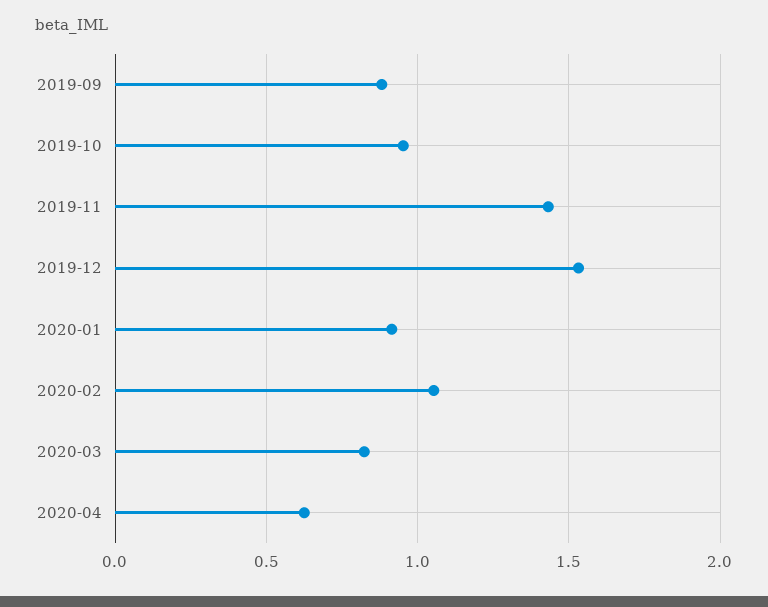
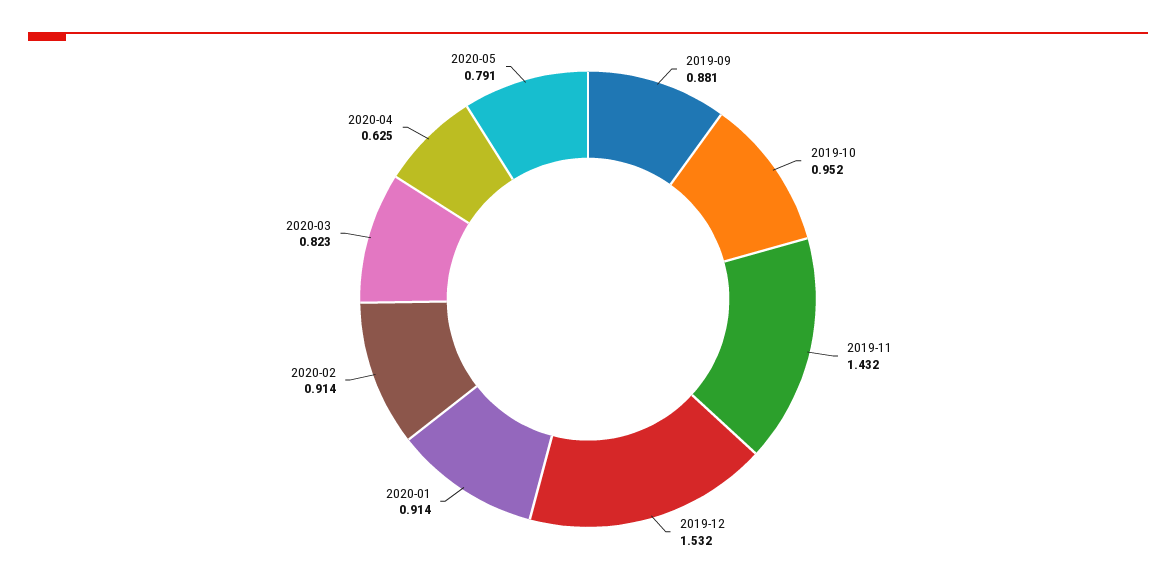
2020-02: 1.05 -> 0.914
2020-05: none -> 0.791

